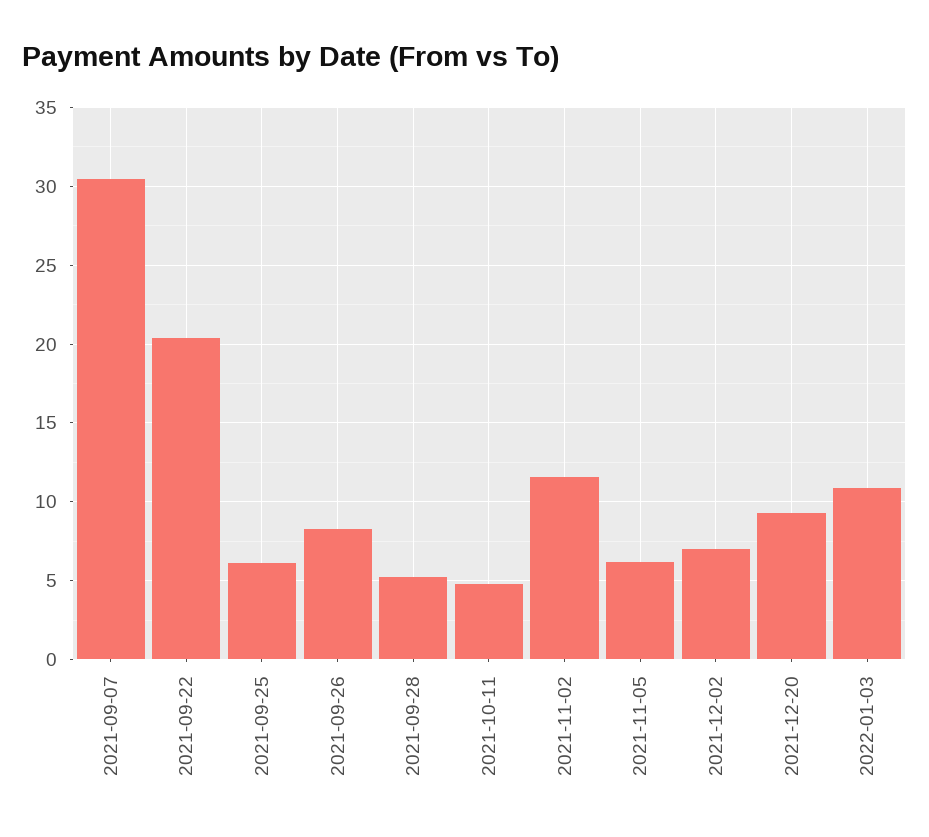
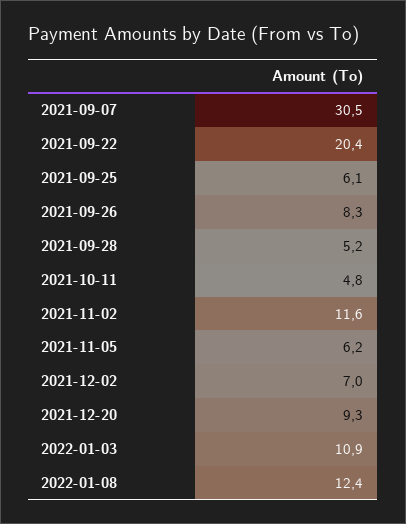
2022-01-08: none -> 12.4

